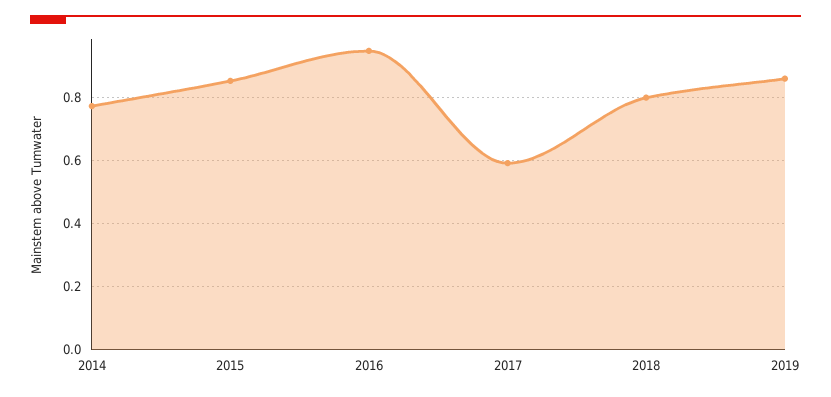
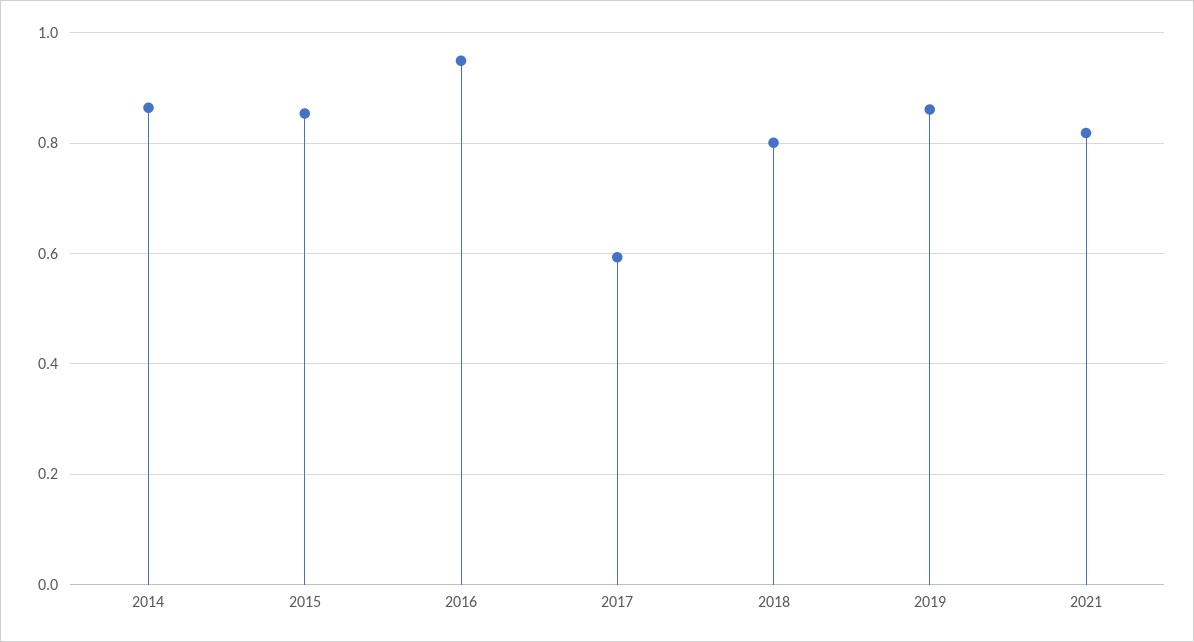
2014: 0.78 -> 0.86
2021: none -> 0.82

